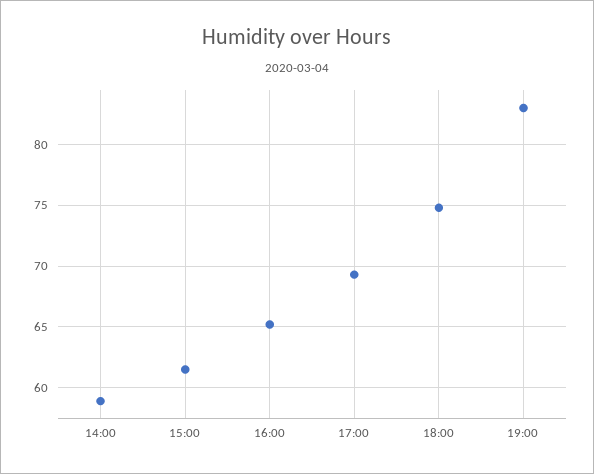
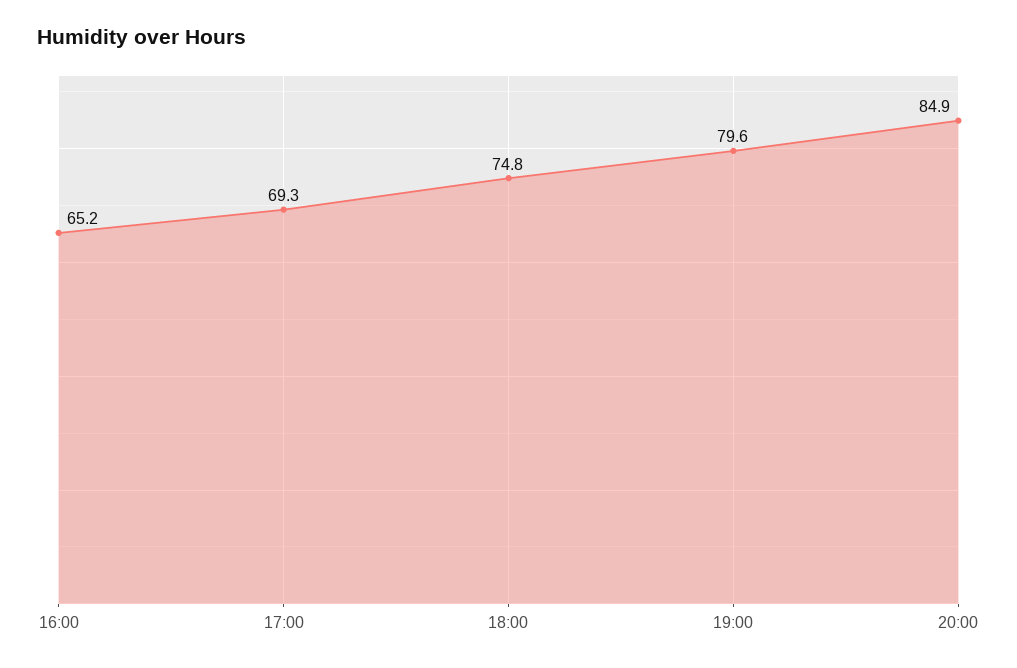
14:00: 59 -> none
15:00: 61.5 -> none
19:00: 83 -> 79.6
20:00: none -> 84.9

